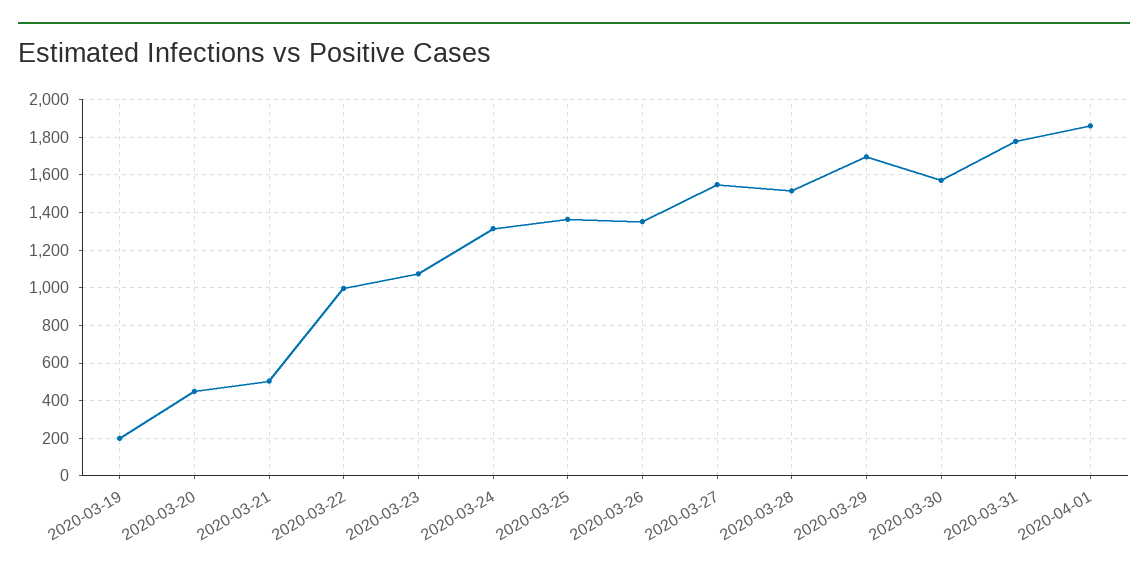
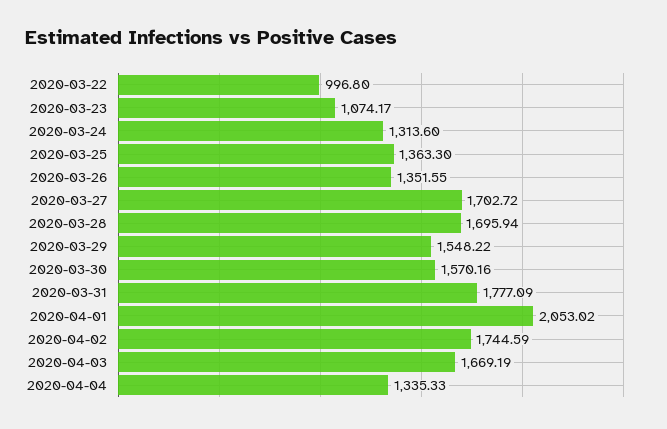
2020-03-19: 200 -> none
2020-03-20: 450 -> none
2020-03-21: 500 -> none
2020-03-27: 1550 -> 1702.72
2020-03-28: 1500 -> 1695.94
2020-03-29: 1700 -> 1548.22
2020-04-01: 1850 -> 2053.02
2020-04-02: none -> 1744.59
2020-04-03: none -> 1669.19
2020-04-04: none -> 1335.33

